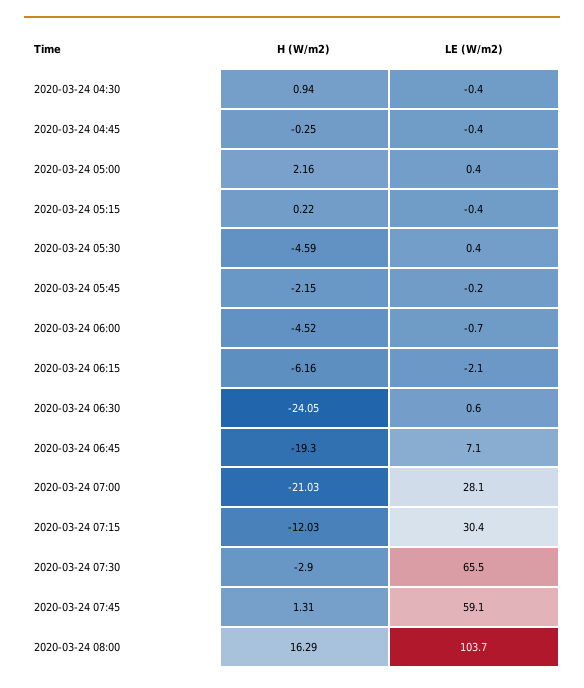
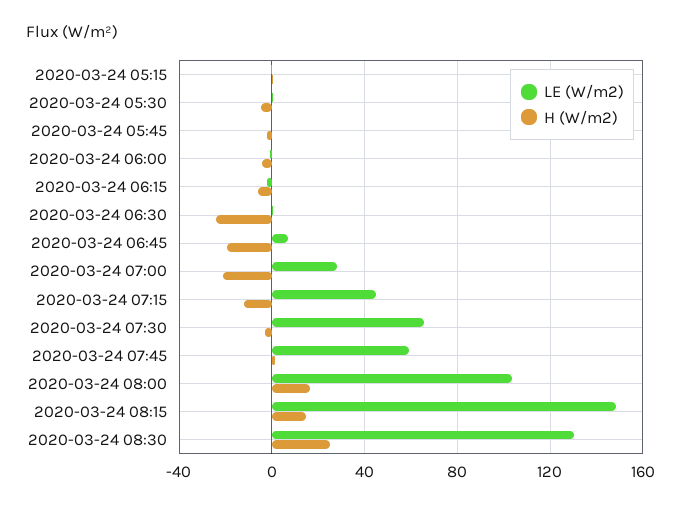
H (W/m2), 2020-03-24 04:30: 0.94 -> none
LE (W/m2), 2020-03-24 04:30: -0.4 -> none
H (W/m2), 2020-03-24 04:45: -0.25 -> none
LE (W/m2), 2020-03-24 04:45: -0.4 -> none
H (W/m2), 2020-03-24 05:00: 2.16 -> none
LE (W/m2), 2020-03-24 05:00: 0.4 -> none
LE (W/m2), 2020-03-24 07:15: 30.4 -> 45
LE (W/m2), 2020-03-24 08:15: none -> 150
H (W/m2), 2020-03-24 08:15: none -> 15
LE (W/m2), 2020-03-24 08:30: none -> 130
H (W/m2), 2020-03-24 08:30: none -> 25

